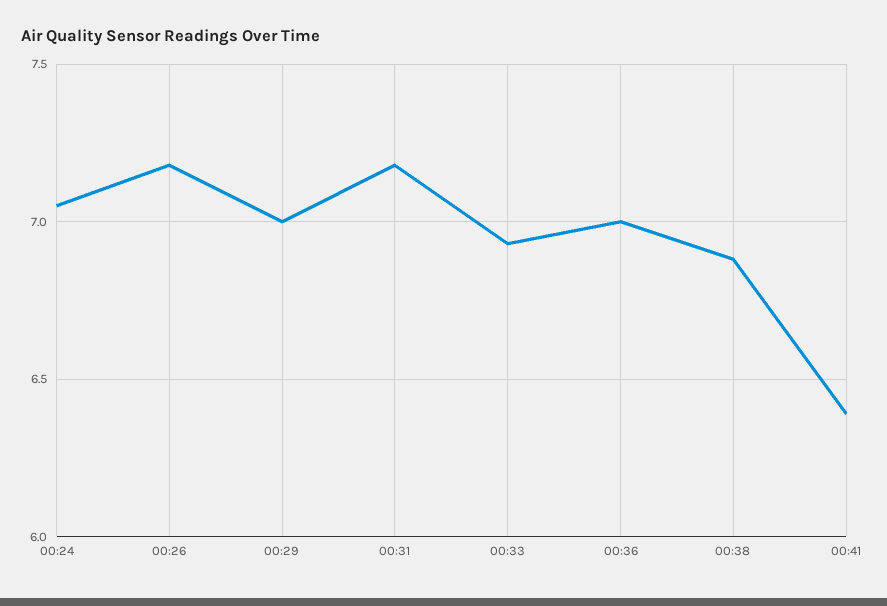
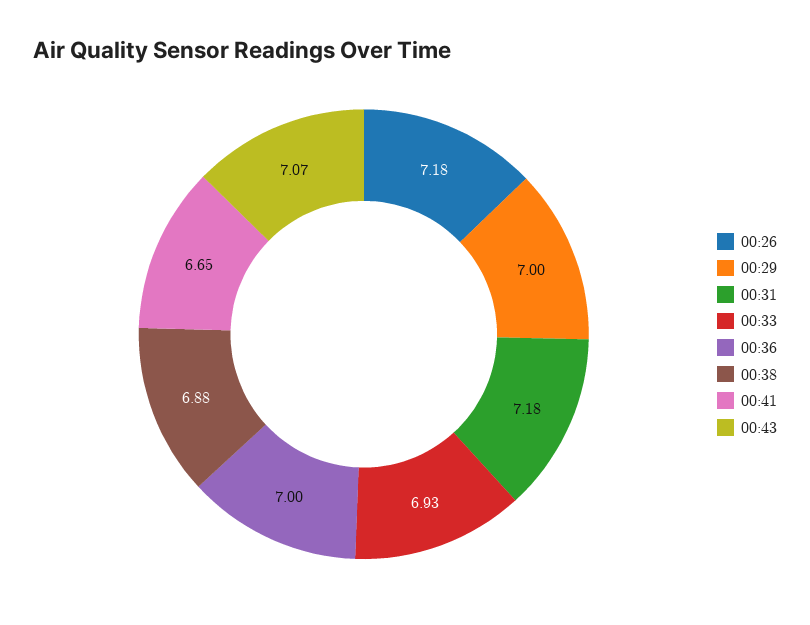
00:24: 7.05 -> none
00:41: 6.4 -> 6.65
00:43: none -> 7.07

